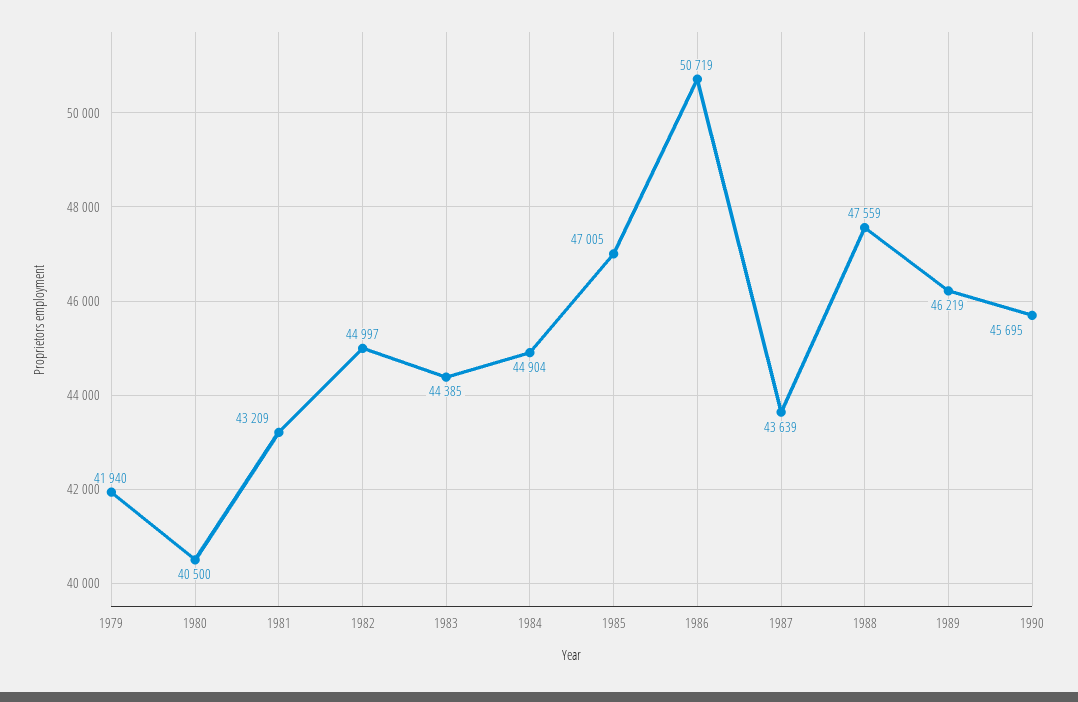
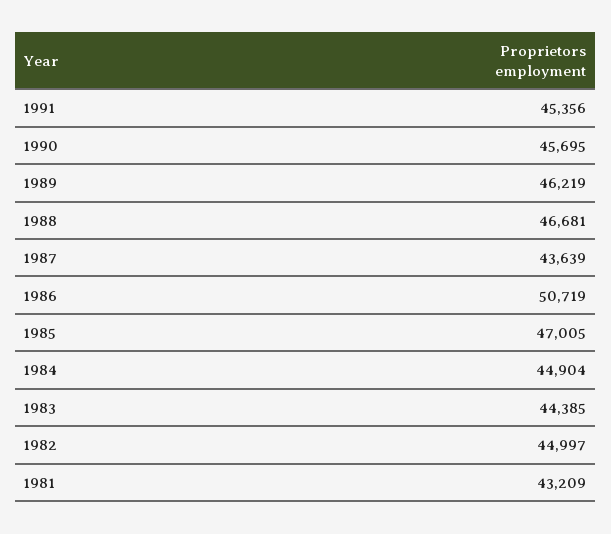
1979: 41940 -> none
1980: 40500 -> none
1988: 47559 -> 46681
1991: none -> 45356

